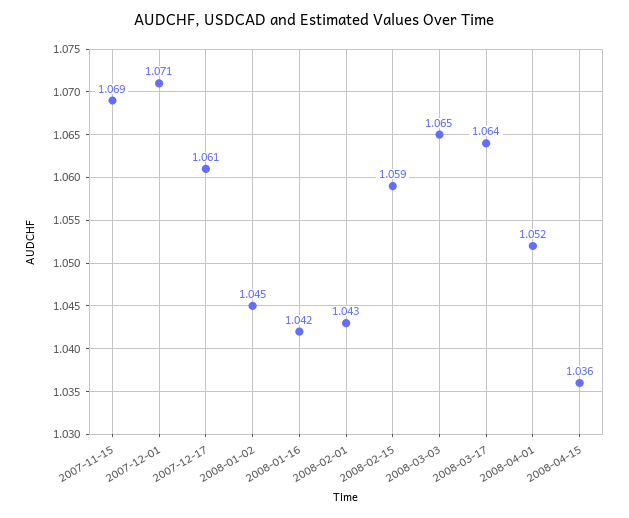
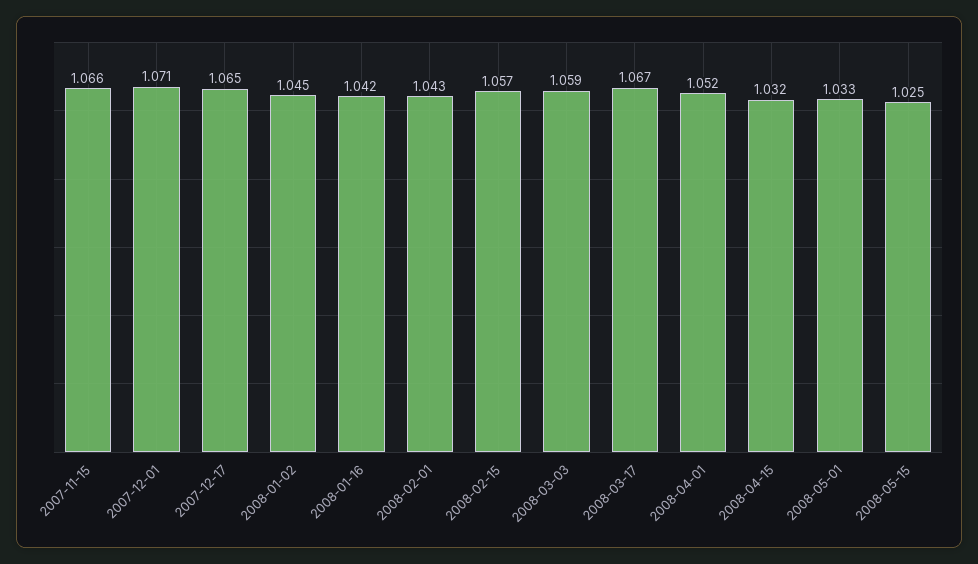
2007-11-15: 1.069 -> 1.066
2007-12-17: 1.061 -> 1.065
2008-02-15: 1.059 -> 1.057
2008-03-03: 1.065 -> 1.059
2008-03-17: 1.064 -> 1.067
2008-04-15: 1.036 -> 1.032
2008-05-01: none -> 1.033
2008-05-15: none -> 1.025

